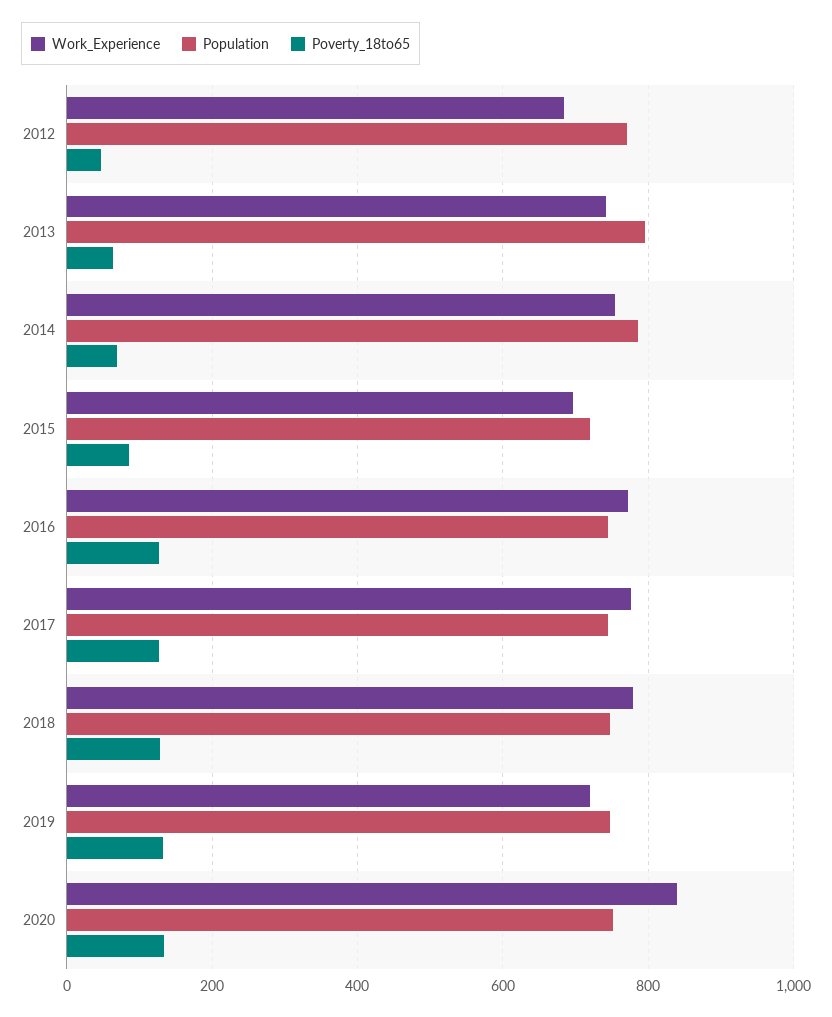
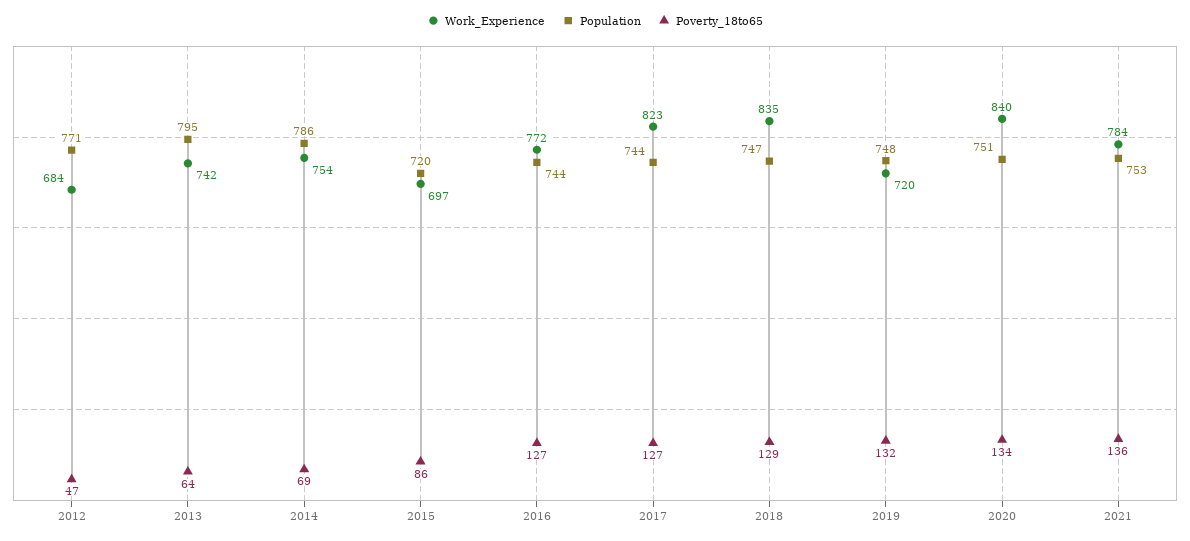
Work_Experience, 2017: 780 -> 823
Work_Experience, 2018: 780 -> 835
Work_Experience, 2021: none -> 784
Population, 2021: none -> 753
Poverty_18to65, 2021: none -> 136

